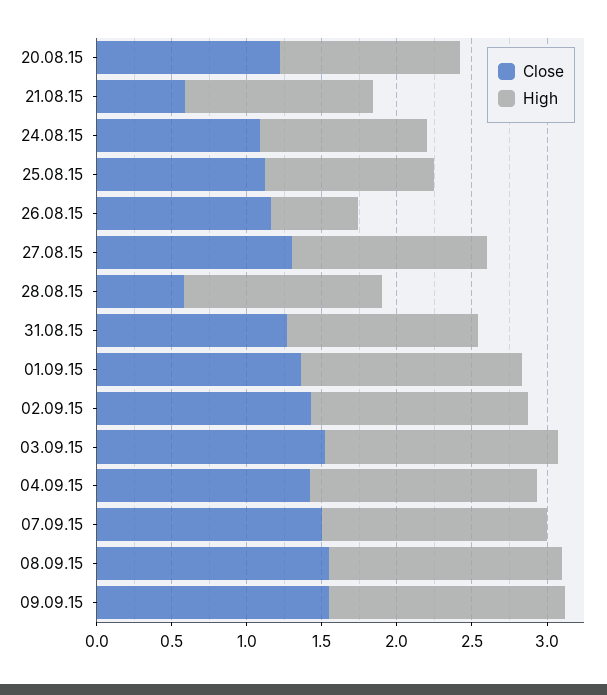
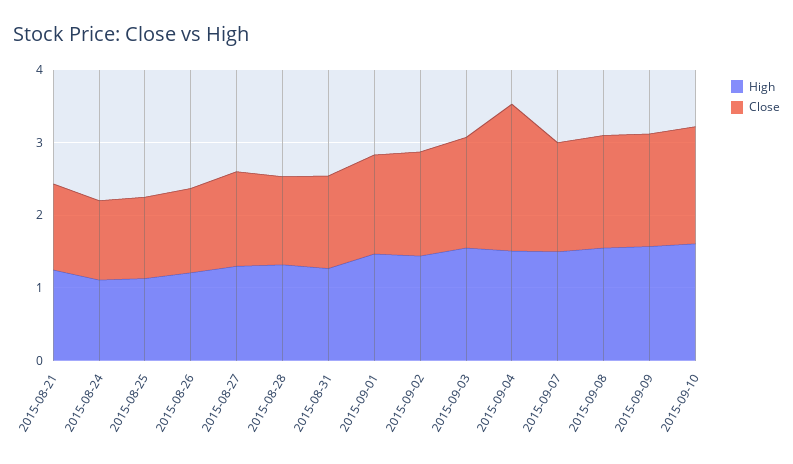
Close, 20.08.15: 1.2 -> none
High, 20.08.15: 1.2 -> none
Close, 21.08.15: 0.6 -> 1.2
High, 26.08.15: 0.6 -> 1.2
Close, 28.08.15: 0.6 -> 1.2
Close, 04.09.15: 1.4 -> 2
High, 2015-09-10: none -> 1.6
Close, 2015-09-10: none -> 1.6

